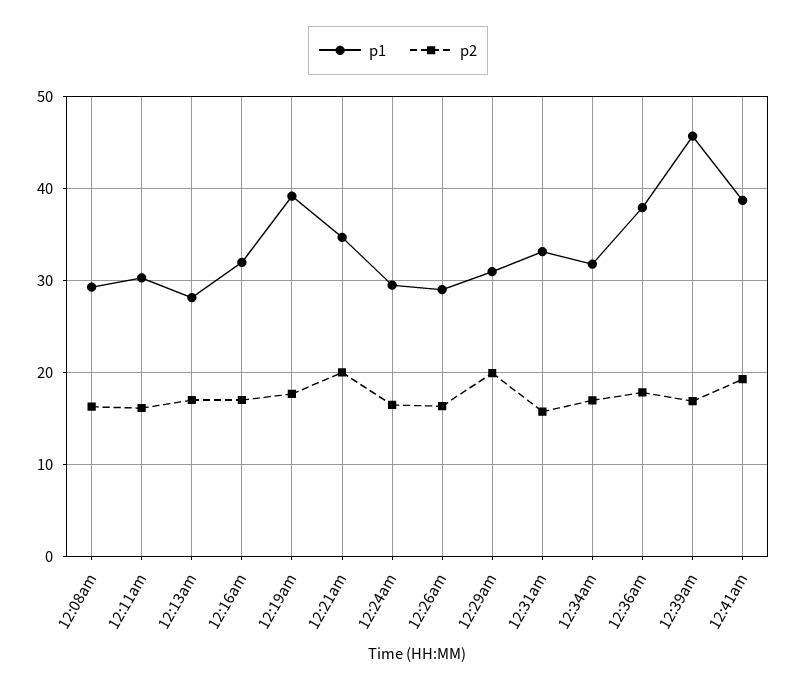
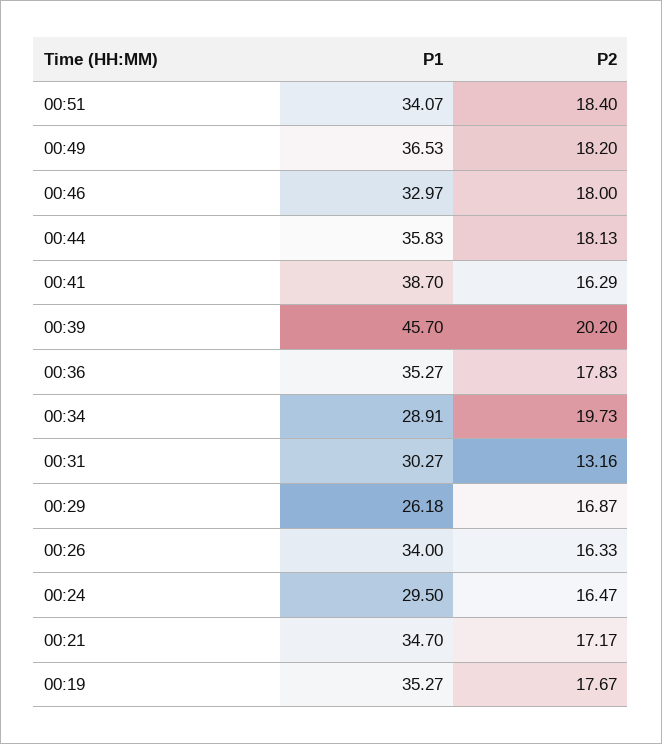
p1, 12:08am: 29 -> none
p2, 12:08am: 16 -> none
p1, 12:11am: 30 -> none
p2, 12:11am: 16 -> none
p1, 12:13am: 28 -> none
p2, 12:13am: 17 -> none
p1, 12:16am: 32 -> none
p2, 12:16am: 17 -> none
p1, 12:19am: 39 -> 35.27
p2, 12:21am: 20 -> 17.17
p1, 12:26am: 29 -> 34
p1, 12:29am: 31 -> 26.18
p2, 12:29am: 20 -> 16.87
p1, 12:31am: 33 -> 30.27
p2, 12:31am: 16 -> 13.16
p1, 12:34am: 32 -> 28.91
p2, 12:34am: 17 -> 19.73
p1, 12:36am: 38 -> 35.27
p2, 12:39am: 17 -> 20.2
p2, 12:41am: 19 -> 16.29
p1, 00:51: none -> 34.07
p2, 00:51: none -> 18.4
p1, 00:49: none -> 36.53
p2, 00:49: none -> 18.2
p1, 00:46: none -> 32.97
p2, 00:46: none -> 18
p1, 00:44: none -> 35.83
p2, 00:44: none -> 18.13

